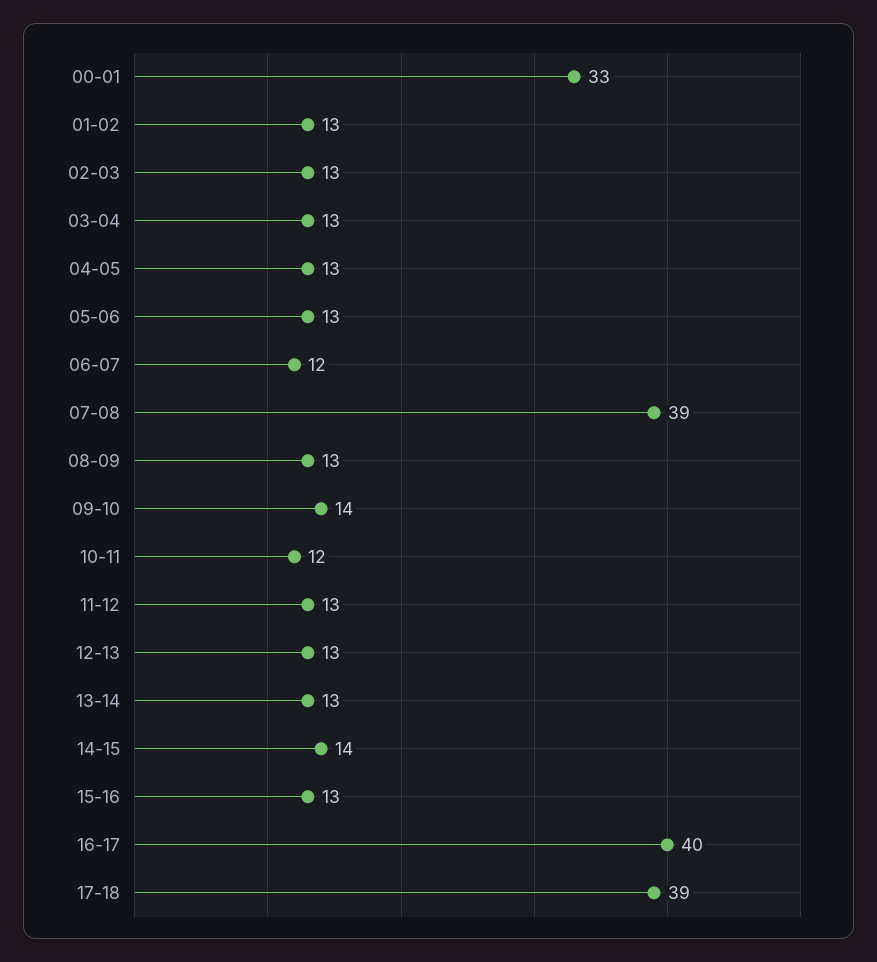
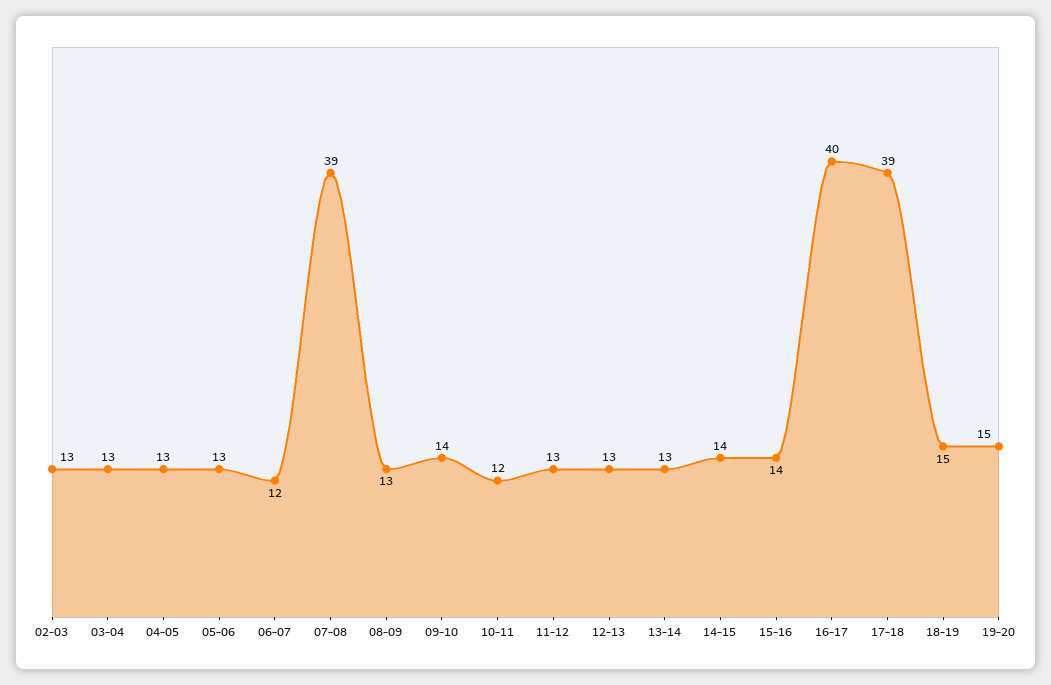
00-01: 33 -> none
01-02: 13 -> none
15-16: 13 -> 14
18-19: none -> 15
19-20: none -> 15

